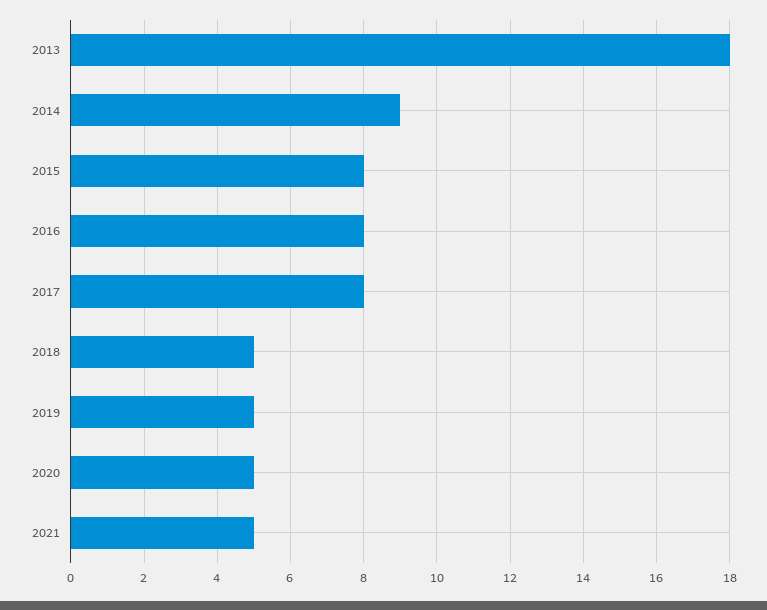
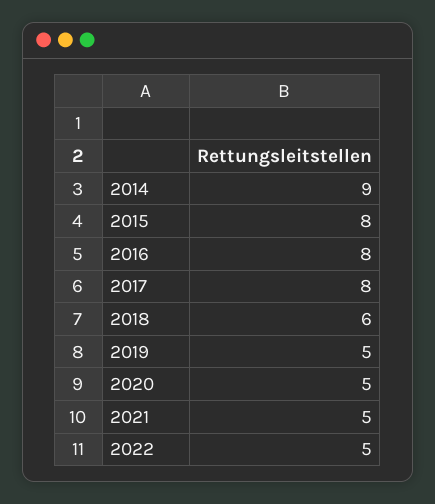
2013: 18 -> none
2018: 5 -> 6
2022: none -> 5

